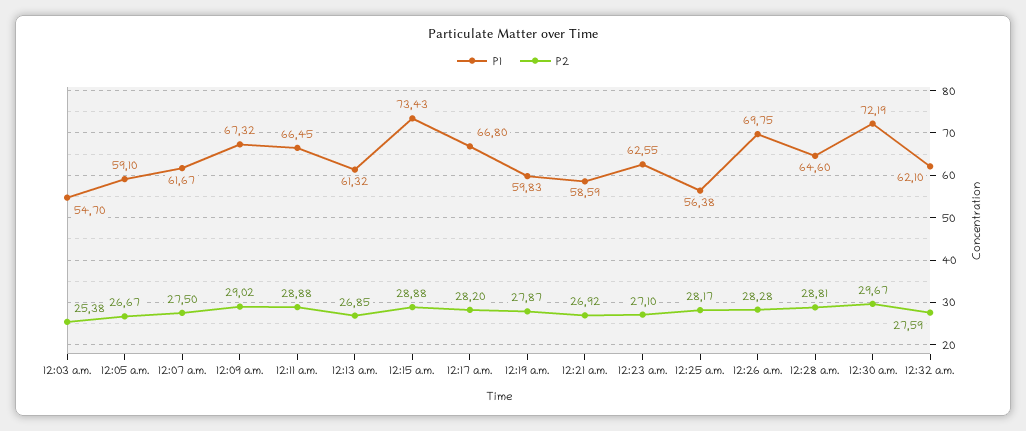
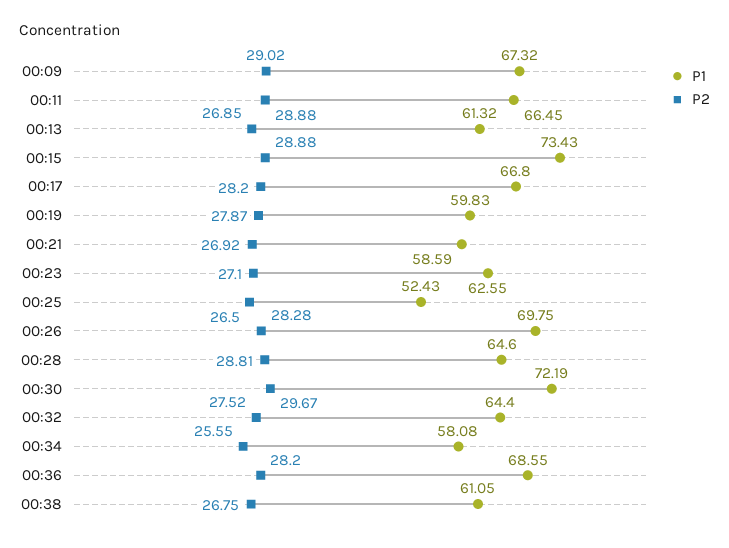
P1, 12:03 a.m.: 54.7 -> none
P2, 12:03 a.m.: 25.38 -> none
P1, 12:05 a.m.: 59.1 -> none
P2, 12:05 a.m.: 26.67 -> none
P1, 12:07 a.m.: 61.67 -> none
P2, 12:07 a.m.: 27.5 -> none
P1, 12:25 a.m.: 56.38 -> 52.43
P2, 12:25 a.m.: 28.17 -> 26.5
P1, 12:32 a.m.: 62.1 -> 64.4
P2, 12:32 a.m.: 27.59 -> 27.52
P1, 00:34: none -> 58.08
P2, 00:34: none -> 25.55
P1, 00:36: none -> 68.55
P2, 00:36: none -> 28.2
P1, 00:38: none -> 61.05
P2, 00:38: none -> 26.75

